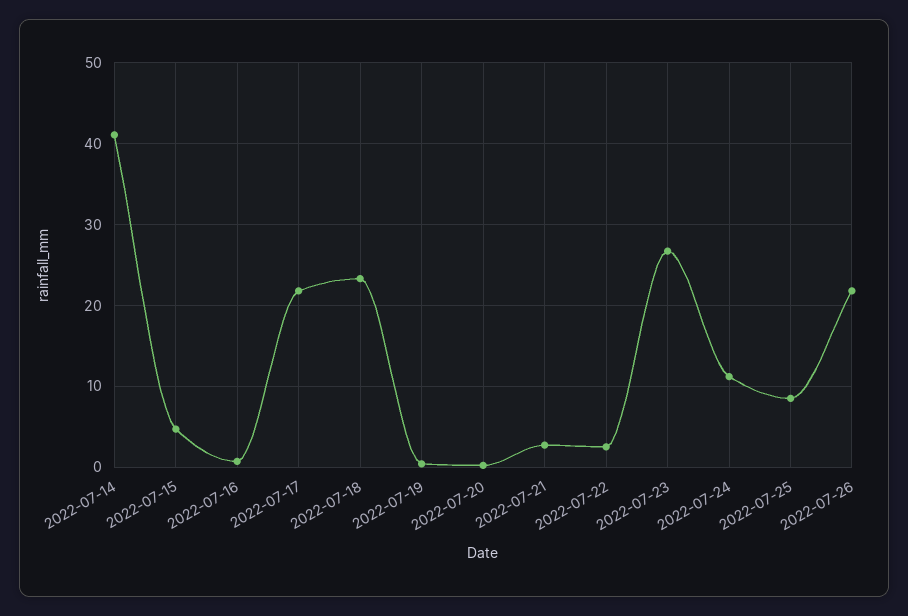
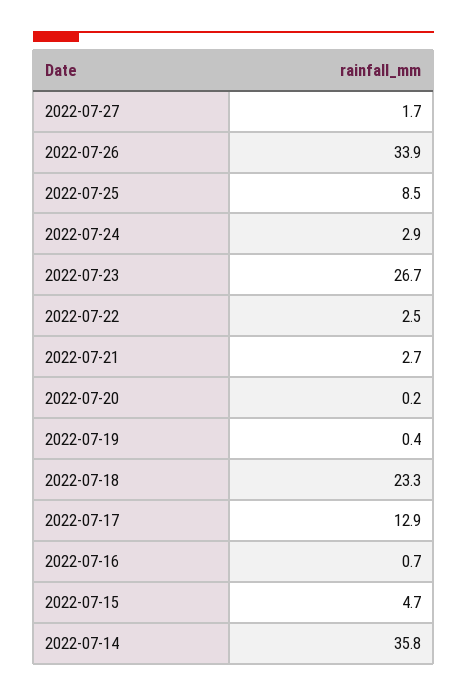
2022-07-14: 41 -> 35.8
2022-07-17: 22 -> 12.9
2022-07-24: 11 -> 2.9
2022-07-26: 22 -> 33.9
2022-07-27: none -> 1.7

